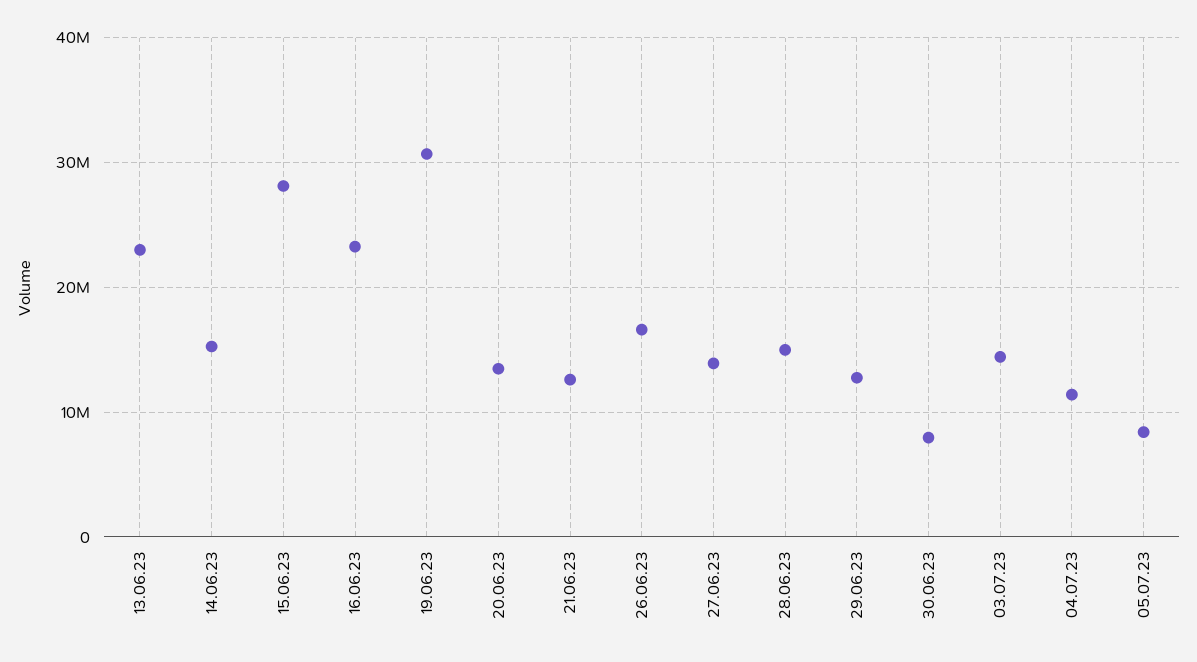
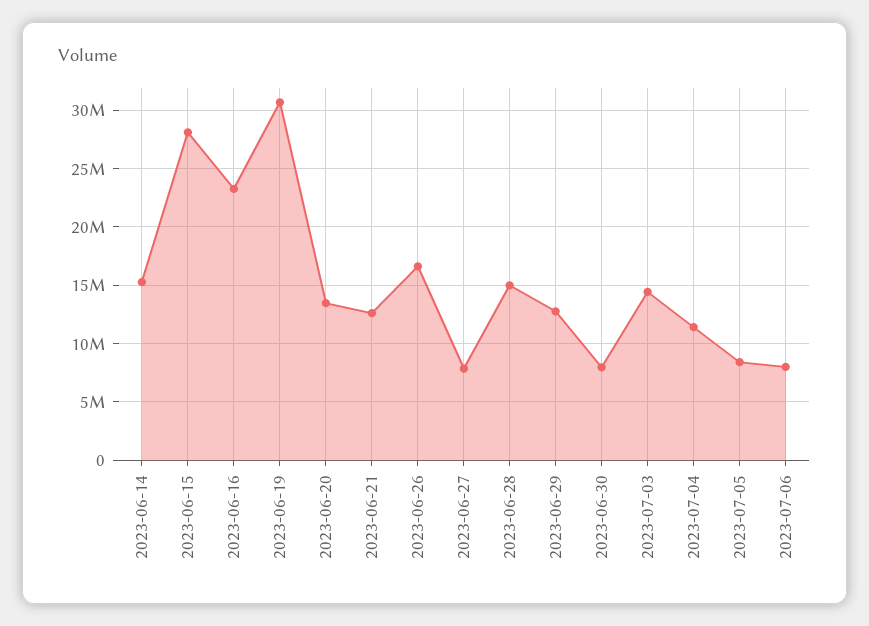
13.06.23: 23000000 -> none
27.06.23: 14000000 -> 8000000
2023-07-06: none -> 8000000

